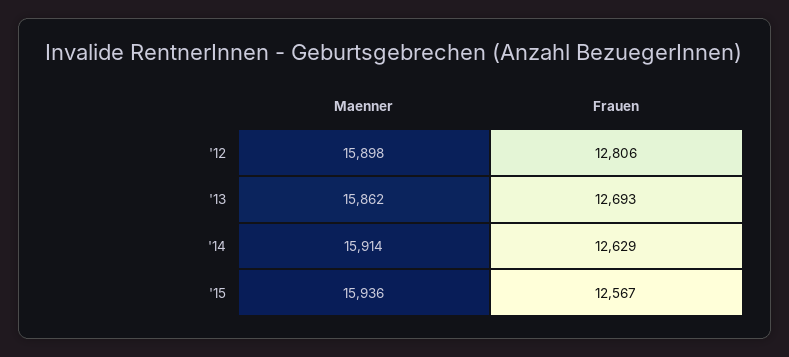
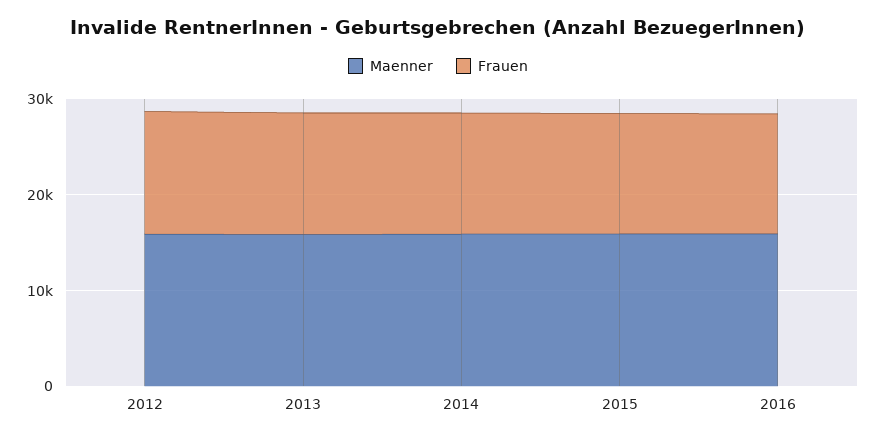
Maenner, 2016: none -> 16000
Frauen, 2016: none -> 12000

